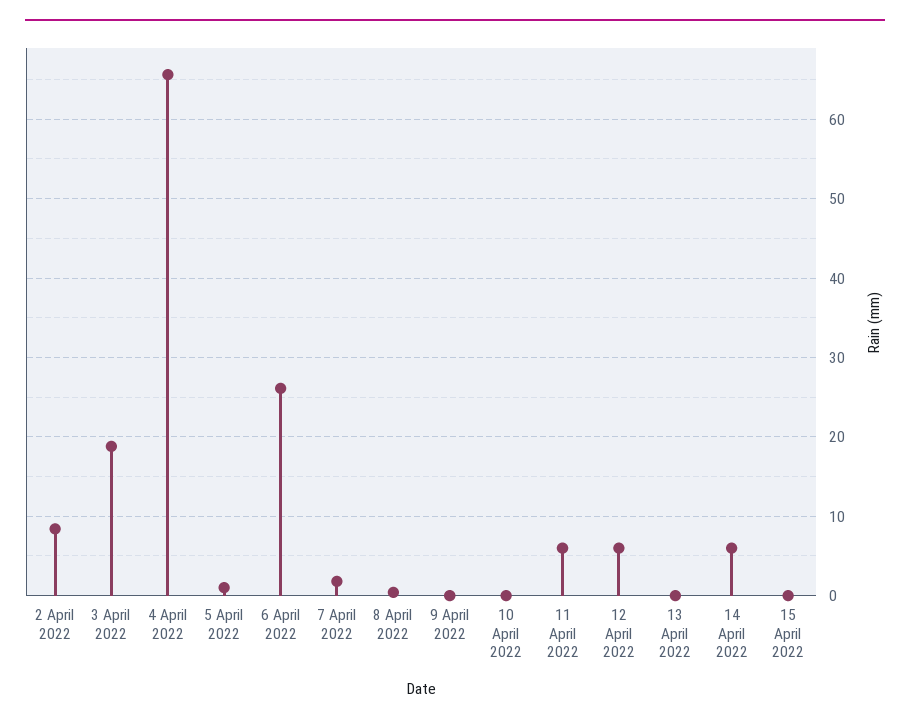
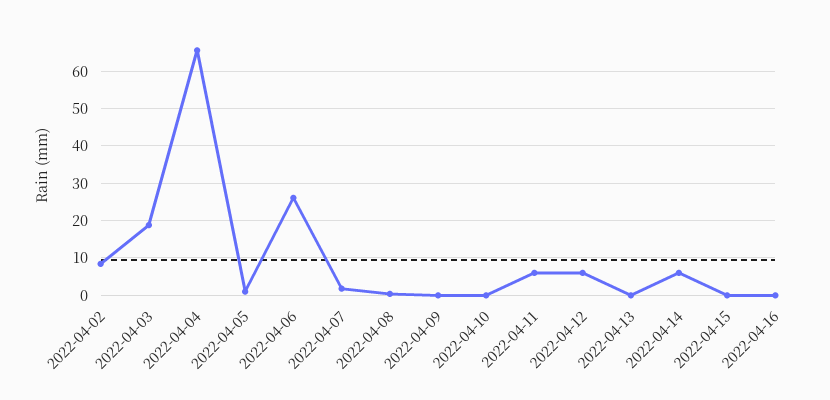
2022-04-16: none -> 0

